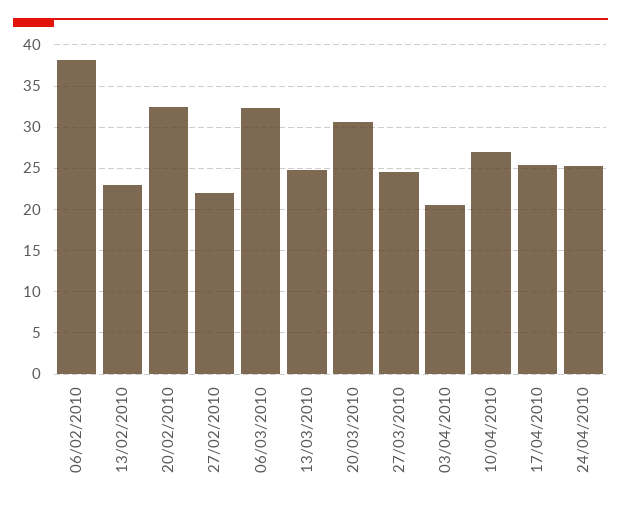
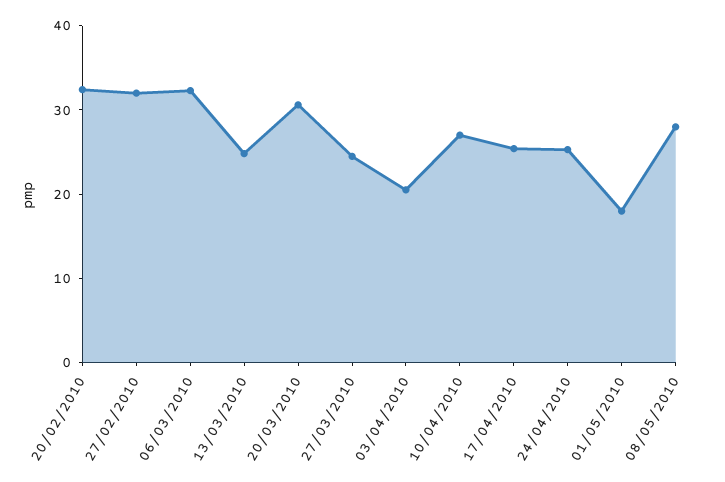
06/02/2010: 38 -> none
13/02/2010: 23 -> none
27/02/2010: 22 -> 32
01/05/2010: none -> 18
08/05/2010: none -> 28

